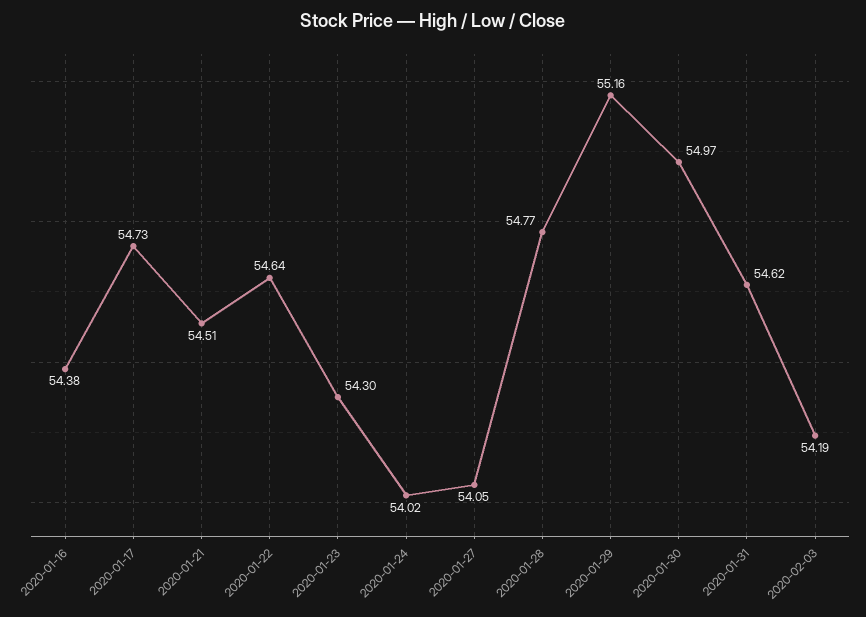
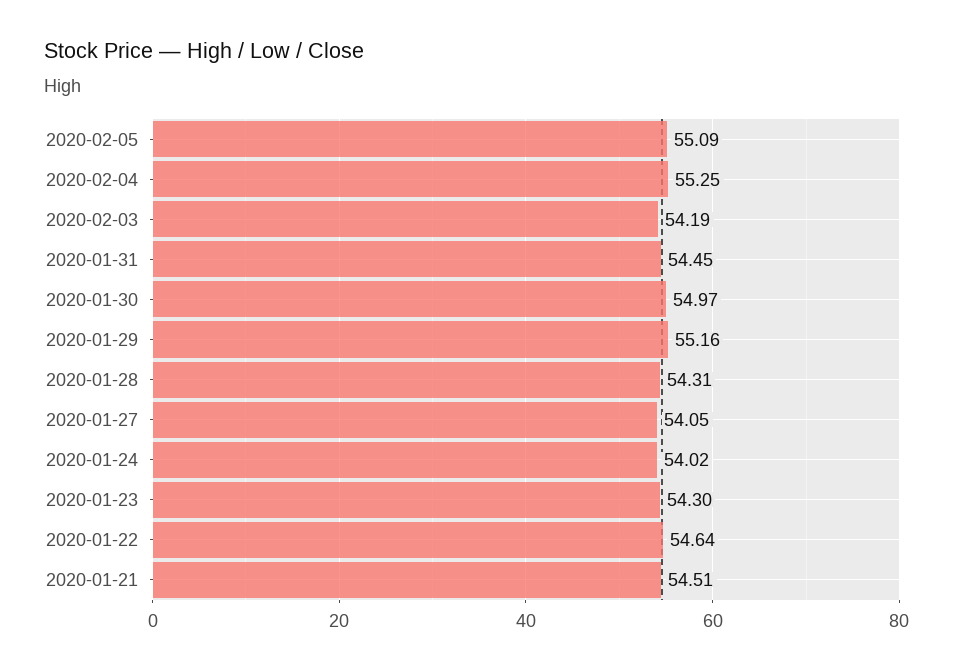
2020-01-16: 54.38 -> none
2020-01-17: 54.73 -> none
2020-01-28: 54.77 -> 54.31
2020-01-31: 54.62 -> 54.45
2020-02-05: none -> 55.09
2020-02-04: none -> 55.25

